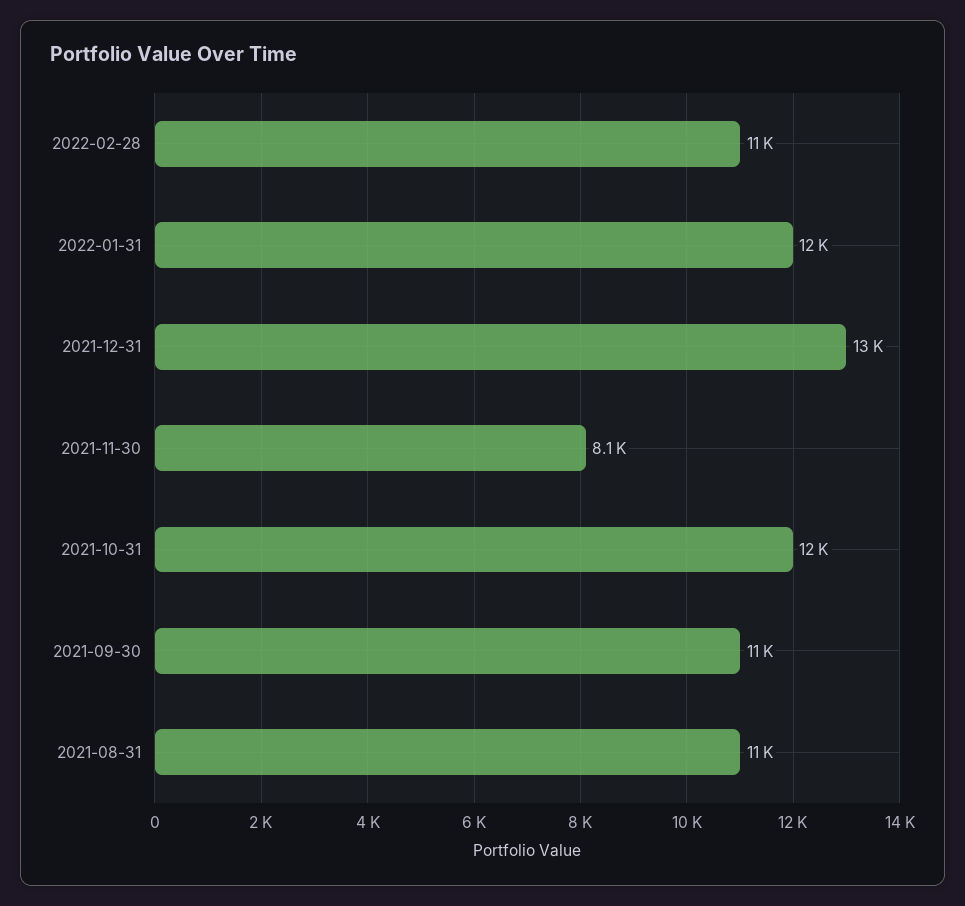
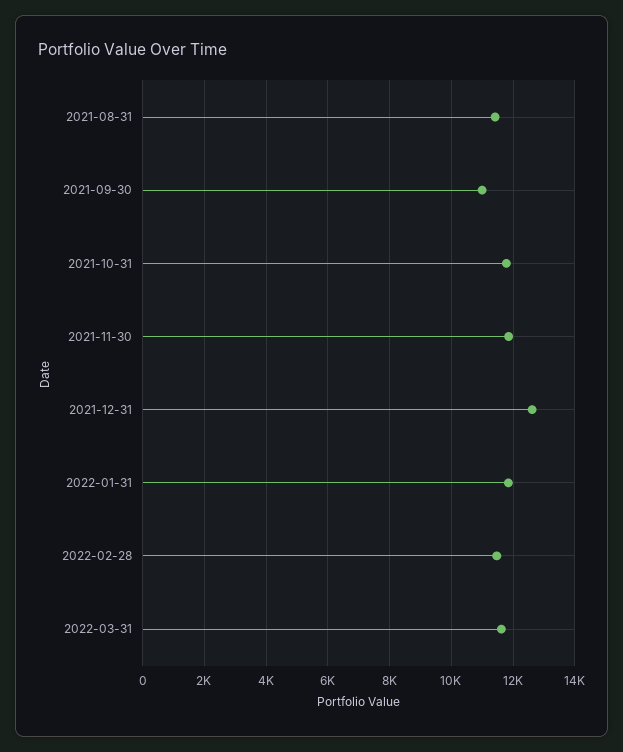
2021-11-30: 8100 -> 11800
2022-03-31: none -> 11600

